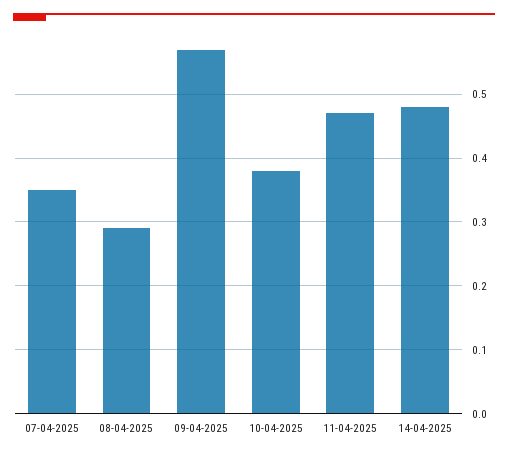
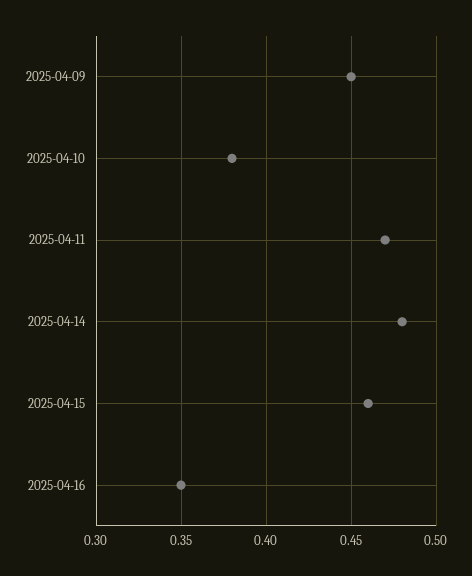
07-04-2025: 0.35 -> none
08-04-2025: 0.29 -> none
09-04-2025: 0.57 -> 0.45
2025-04-15: none -> 0.46
2025-04-16: none -> 0.35

